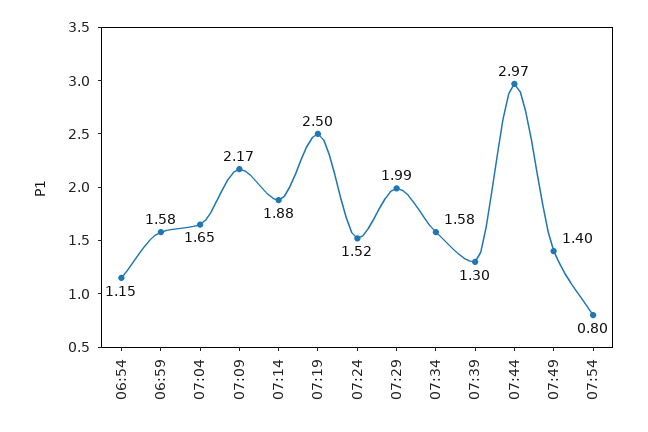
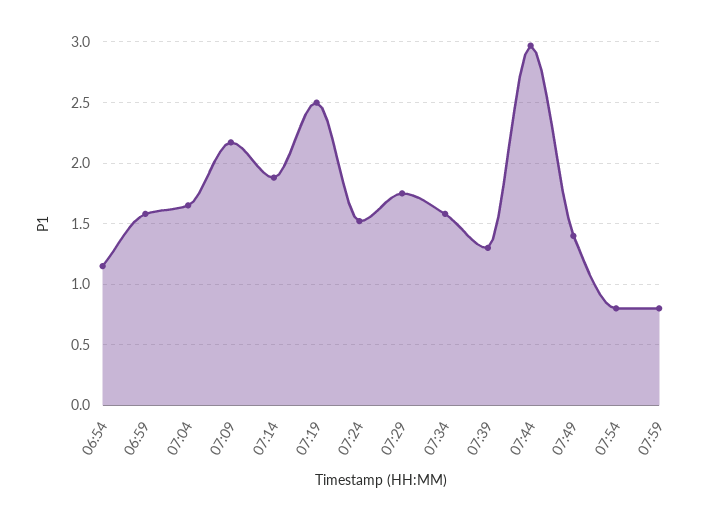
07:29: 1.99 -> 1.75
07:59: none -> 0.8

